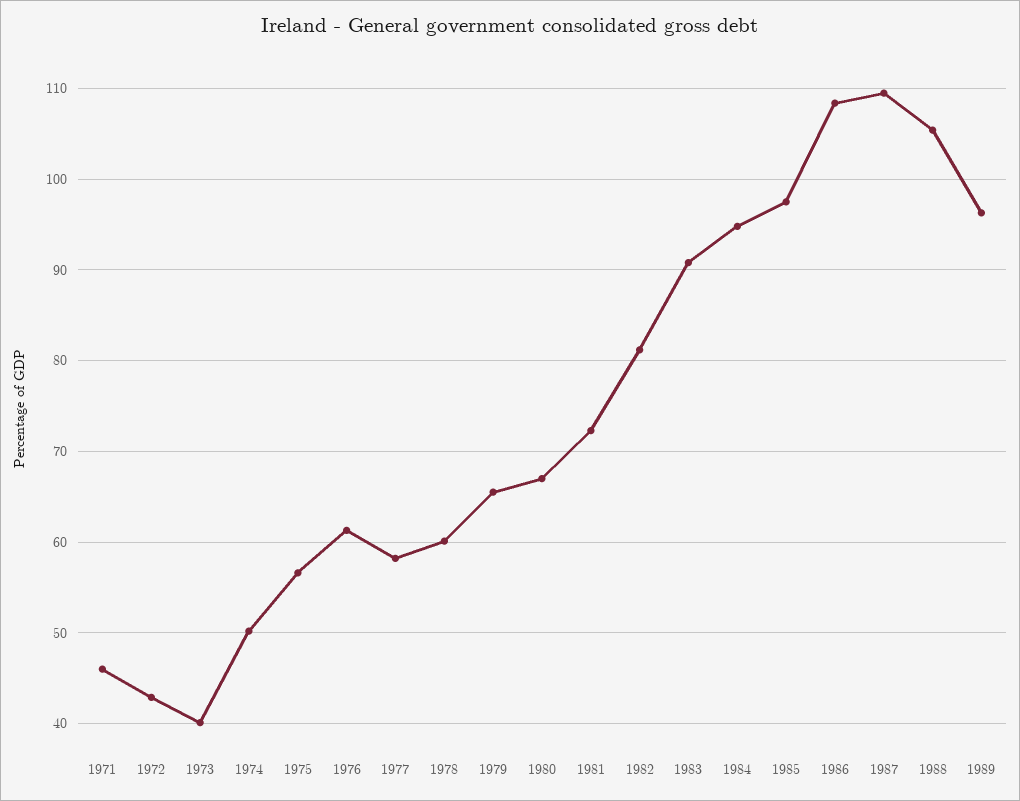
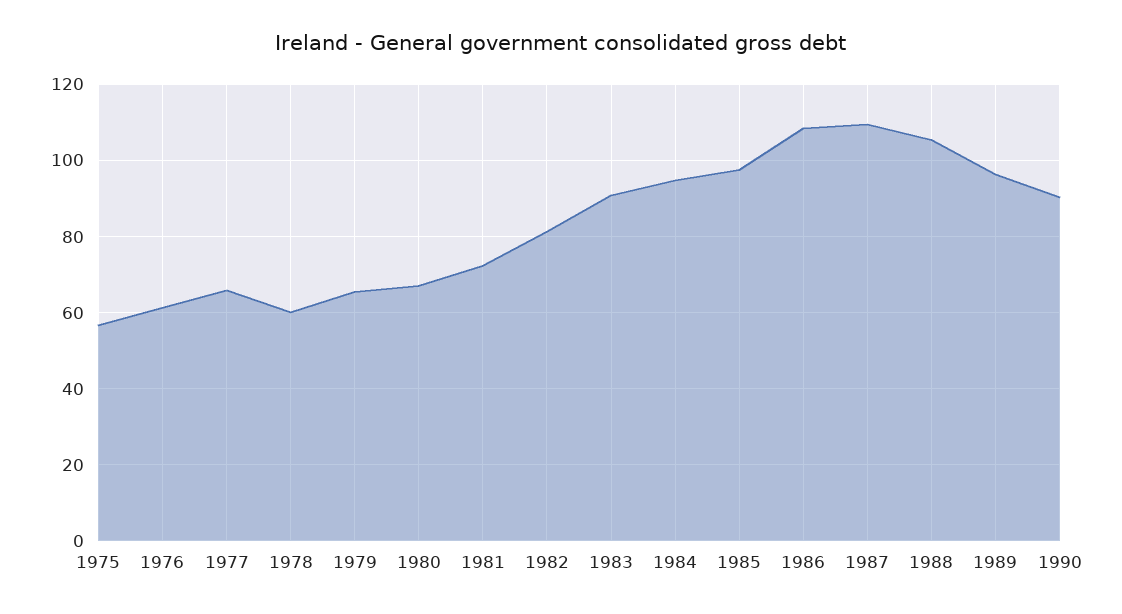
1971: 46 -> none
1972: 43 -> none
1973: 40 -> none
1974: 50 -> none
1977: 58 -> 66
1990: none -> 90

